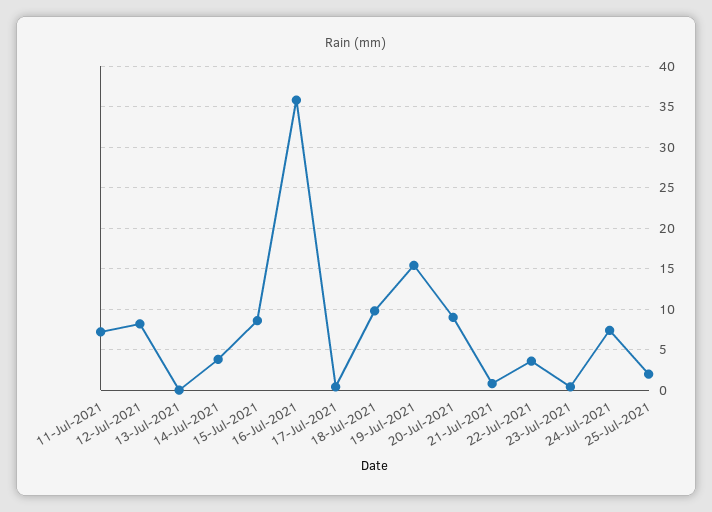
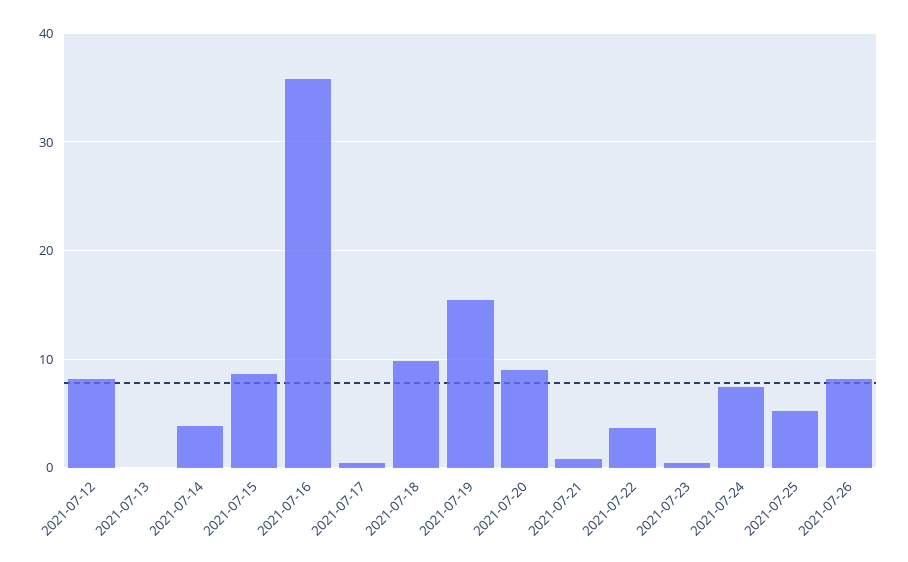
11-Jul-2021: 7 -> none
25-Jul-2021: 2 -> 5
2021-07-26: none -> 8

